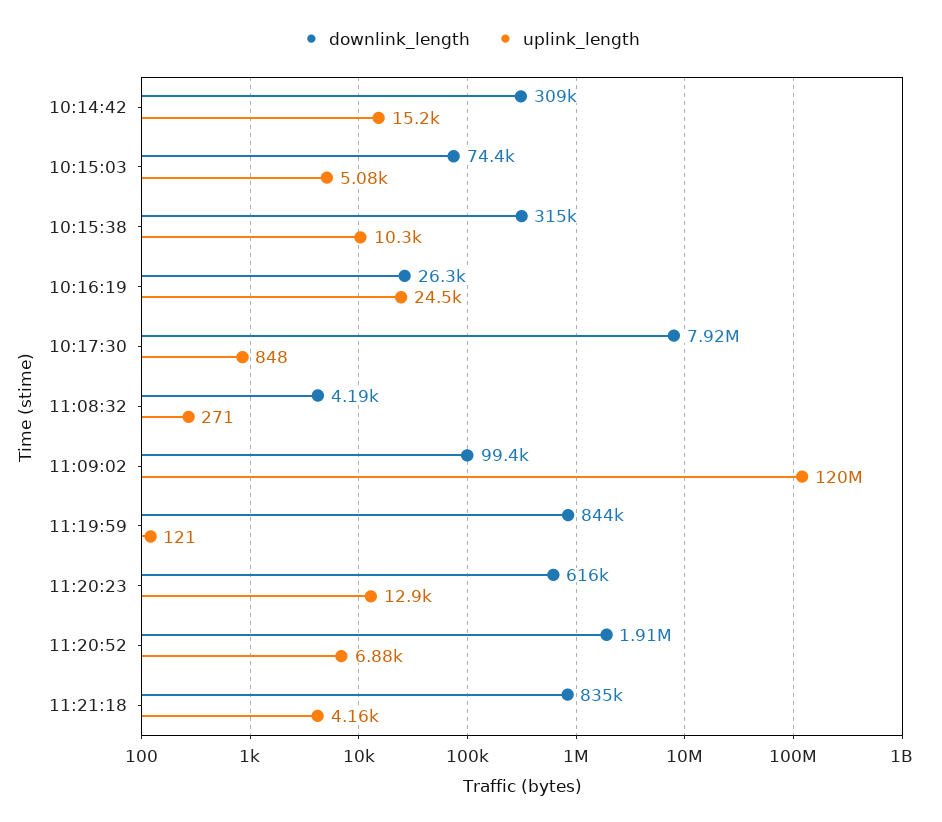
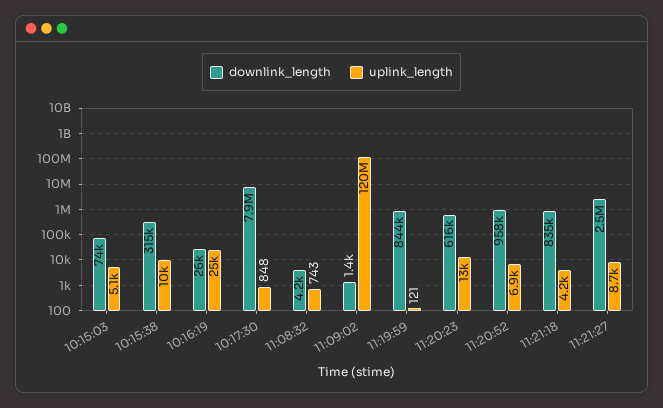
downlink_length, 10:14:42: 309000 -> none
uplink_length, 10:14:42: 15200 -> none
uplink_length, 11:08:32: 271 -> 743
downlink_length, 11:09:02: 99400 -> 1400
downlink_length, 11:20:52: 1910000 -> 958000
downlink_length, 11:21:27: none -> 2500000
uplink_length, 11:21:27: none -> 8700

